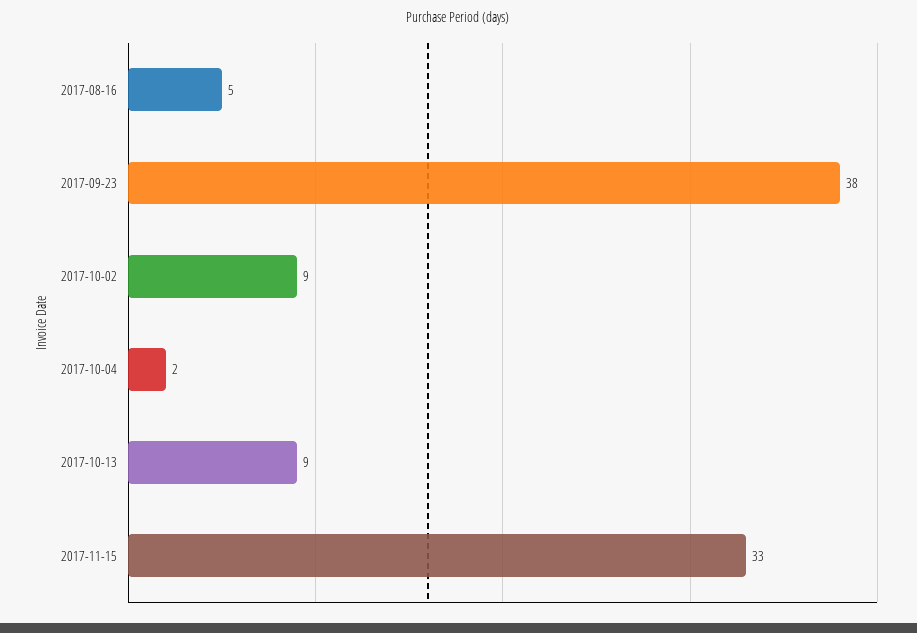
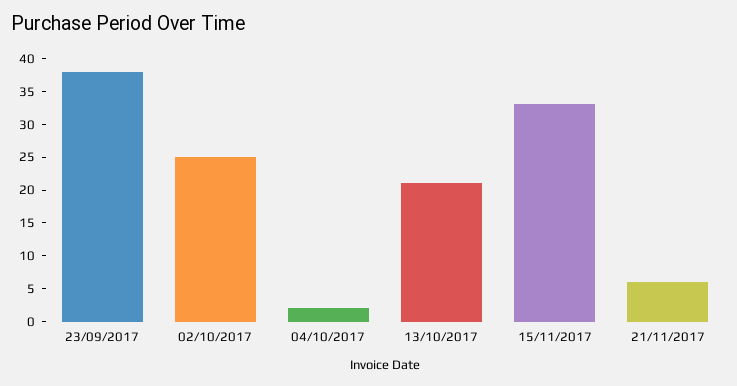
2017-08-16: 5 -> none
2017-10-02: 9 -> 25
2017-10-13: 9 -> 20
21/11/2017: none -> 5

